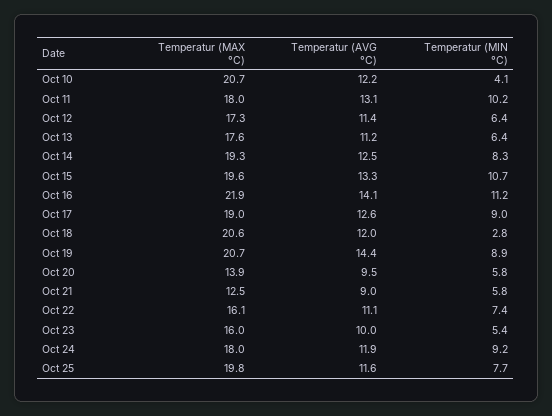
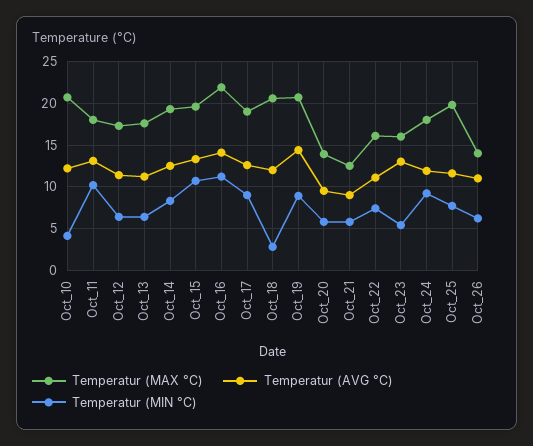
Temperatur (AVG °C), Oct 23: 10 -> 13
Temperatur (MAX °C), Oct_26: none -> 14
Temperatur (AVG °C), Oct_26: none -> 11
Temperatur (MIN °C), Oct_26: none -> 6

